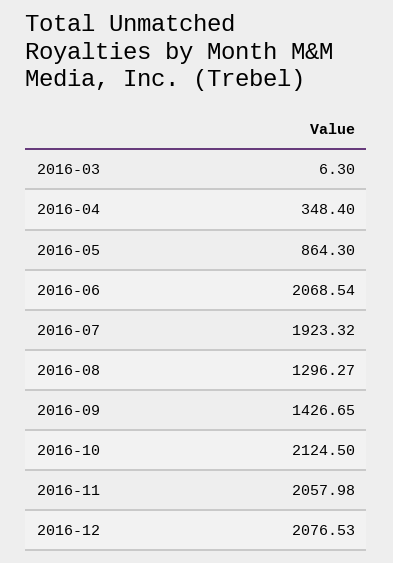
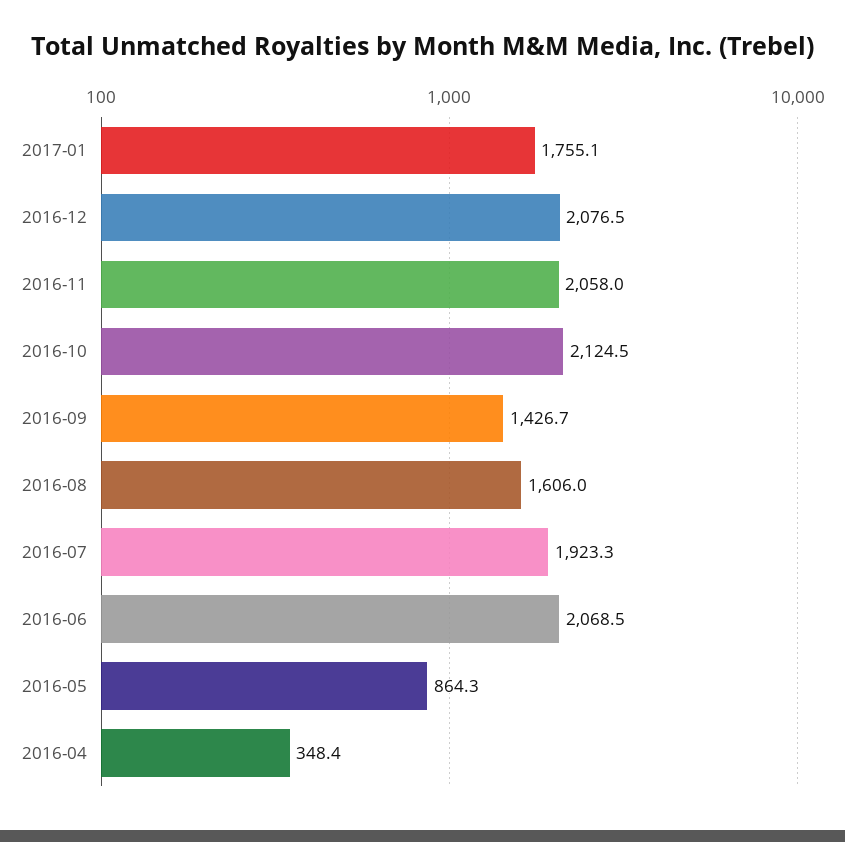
2016-03: 6.3 -> none
2016-08: 1296.27 -> 1606
2017-01: none -> 1755.1

